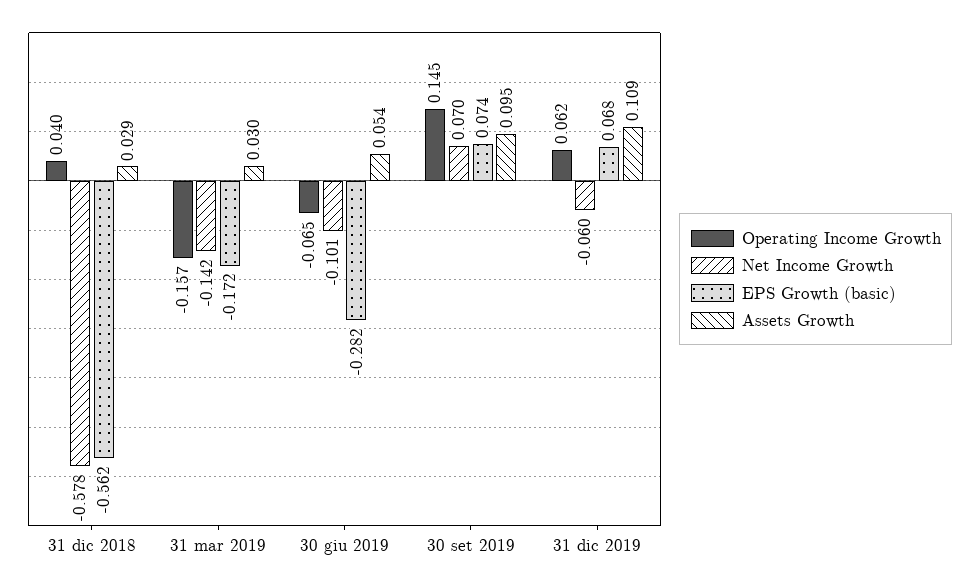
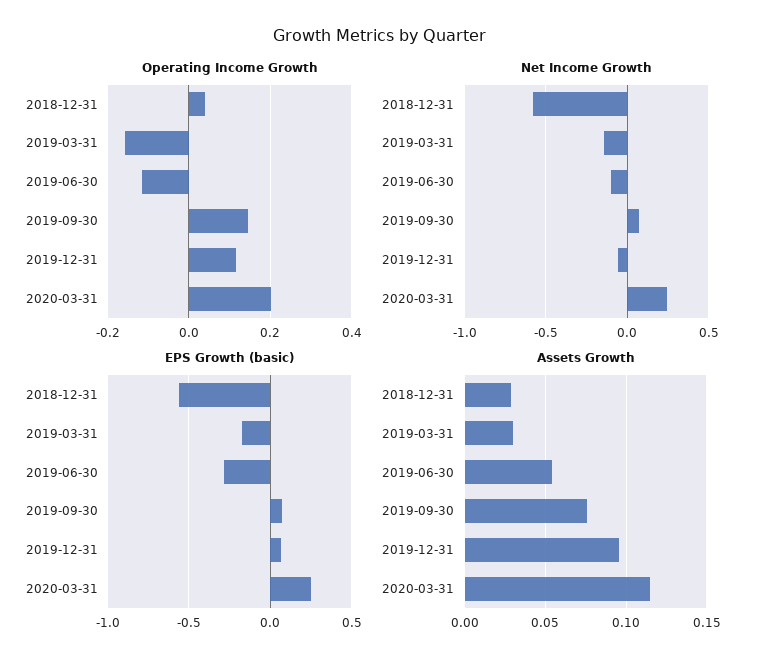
Operating Income Growth, 30 giu 2019: -0.065 -> -0.12
Assets Growth, 30 set 2019: 0.095 -> 0.075
Operating Income Growth, 31 dic 2019: 0.062 -> 0.12
Assets Growth, 31 dic 2019: 0.109 -> 0.095
Operating Income Growth, 2020-03-31: none -> 0.2
Net Income Growth, 2020-03-31: none -> 0.25
EPS Growth (basic), 2020-03-31: none -> 0.25
Assets Growth, 2020-03-31: none -> 0.115

